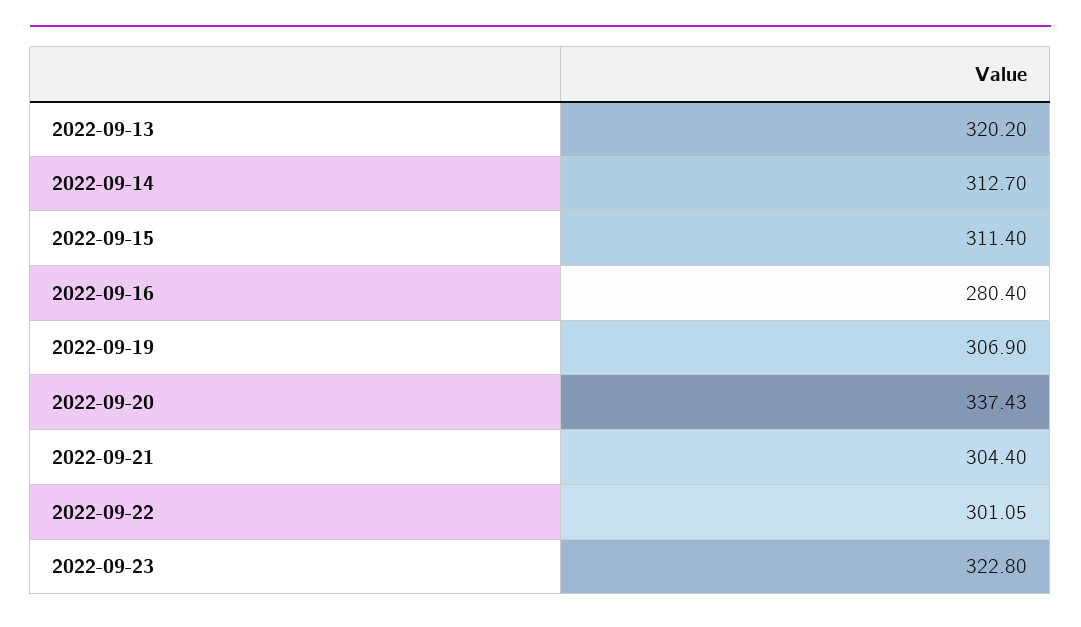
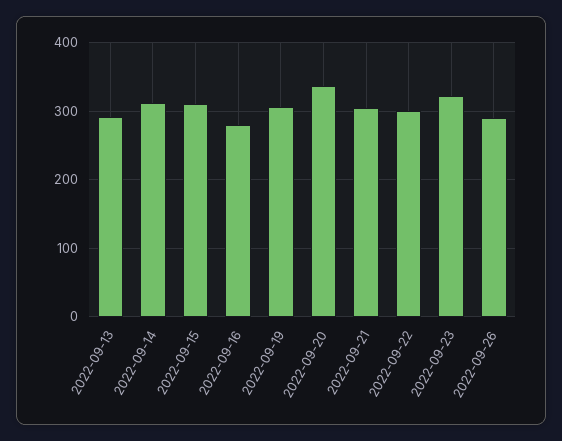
2022-09-13: 320.2 -> 290
2022-09-26: none -> 290

